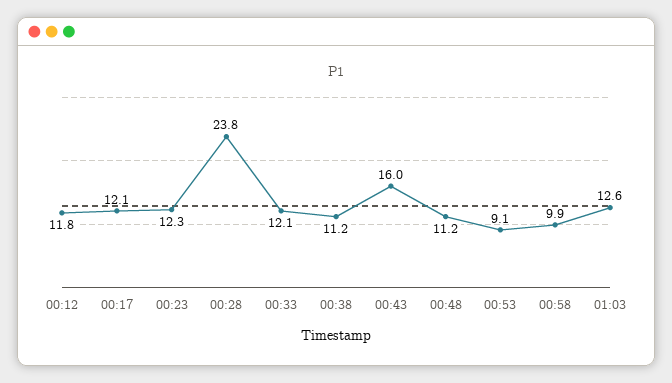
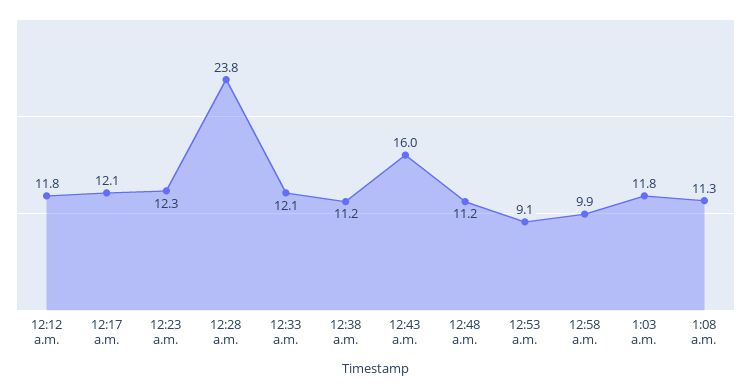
01:03: 12.6 -> 11.8
1:08 a.m.: none -> 11.3

